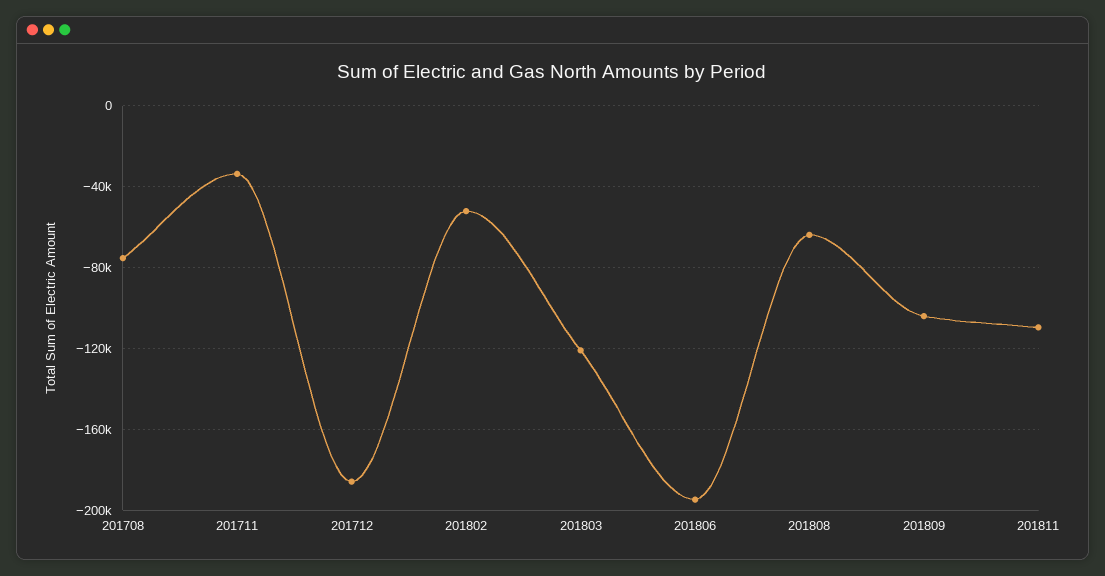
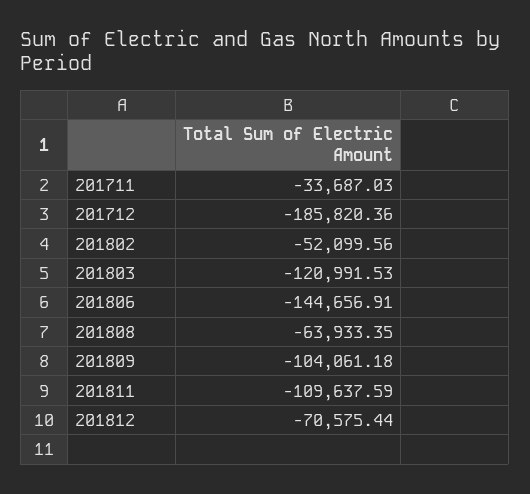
201708: -75000 -> none
201806: -195000 -> -144656.91
201812: none -> -70575.44

